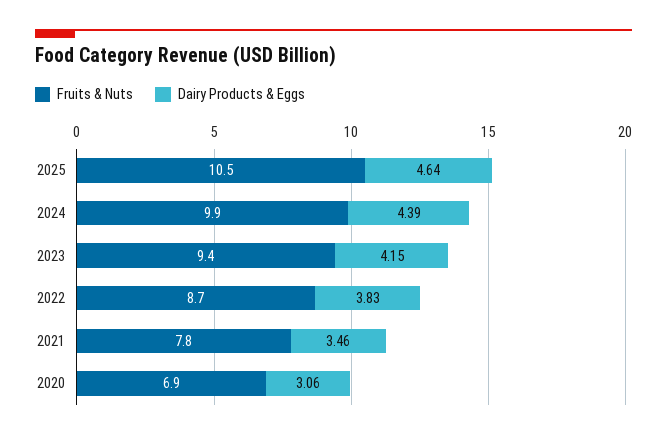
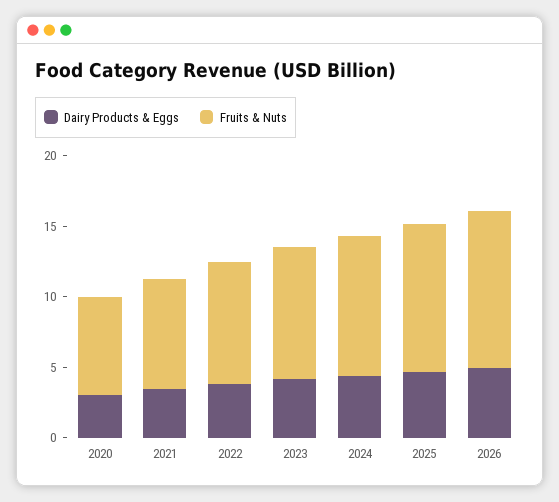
Dairy Products & Eggs, 2026: none -> 5
Fruits & Nuts, 2026: none -> 11

